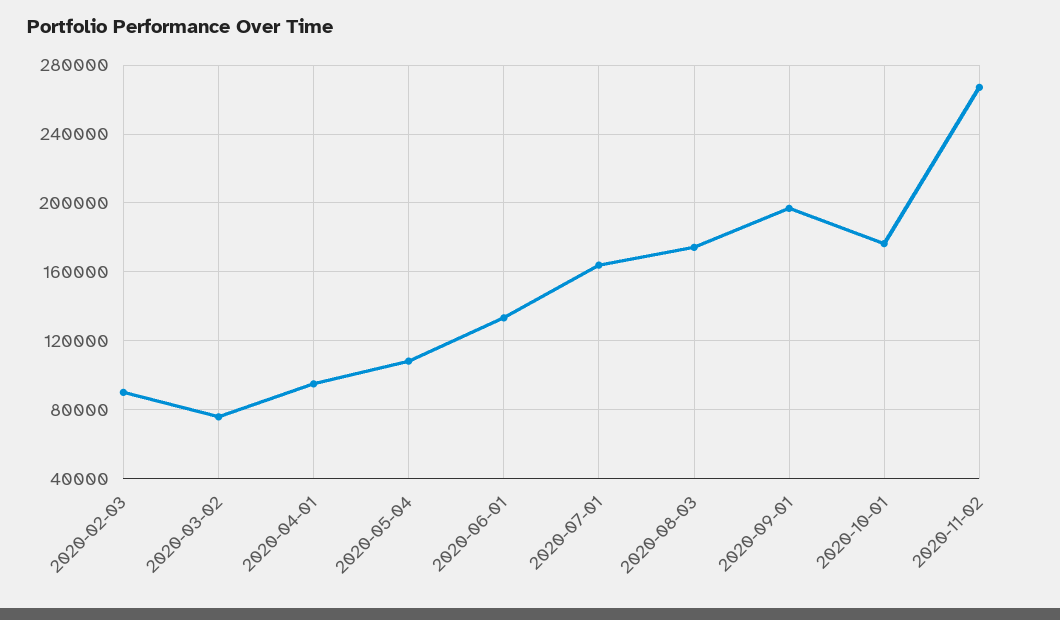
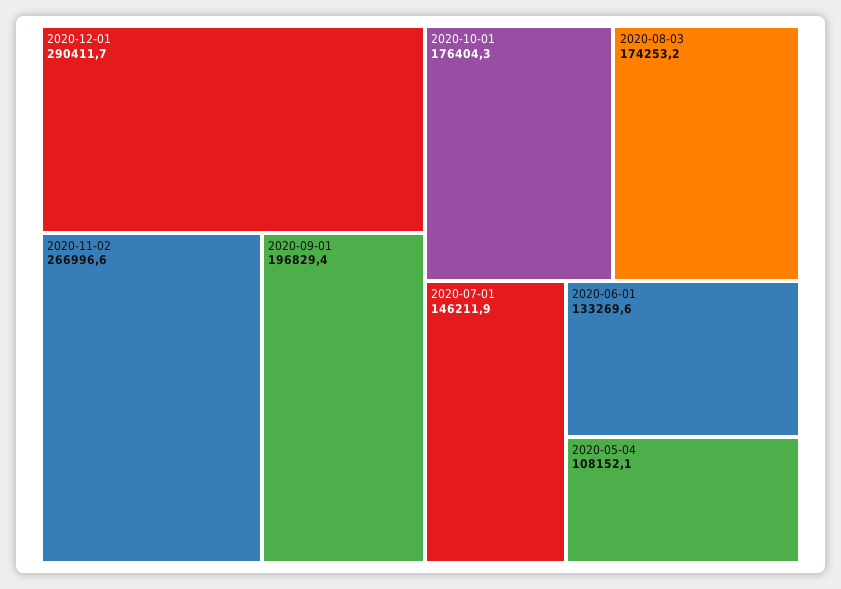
2020-02-03: 90000 -> none
2020-03-02: 75000 -> none
2020-04-01: 95000 -> none
2020-07-01: 165000 -> 146211.9
2020-12-01: none -> 290411.7

